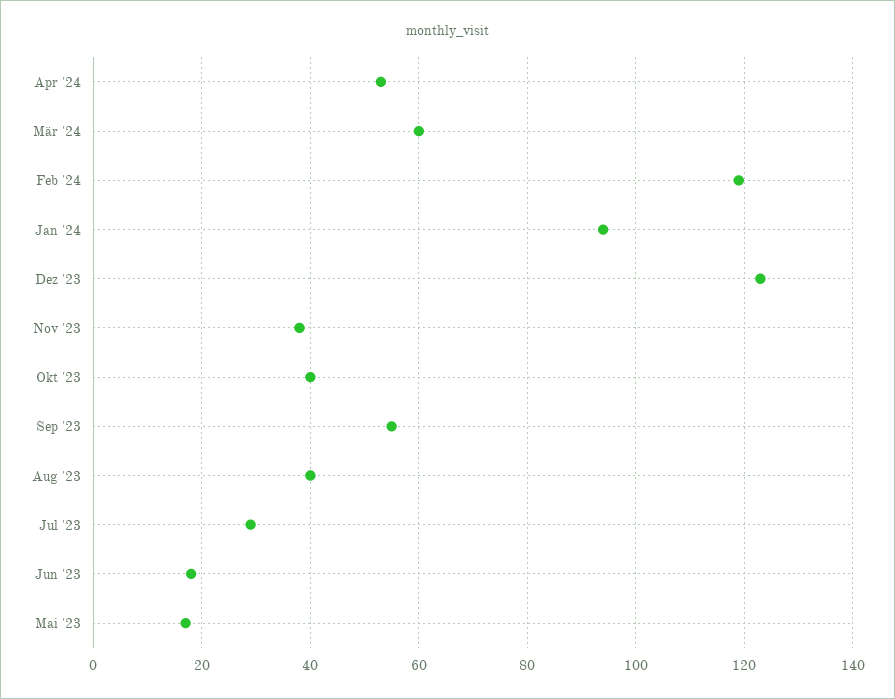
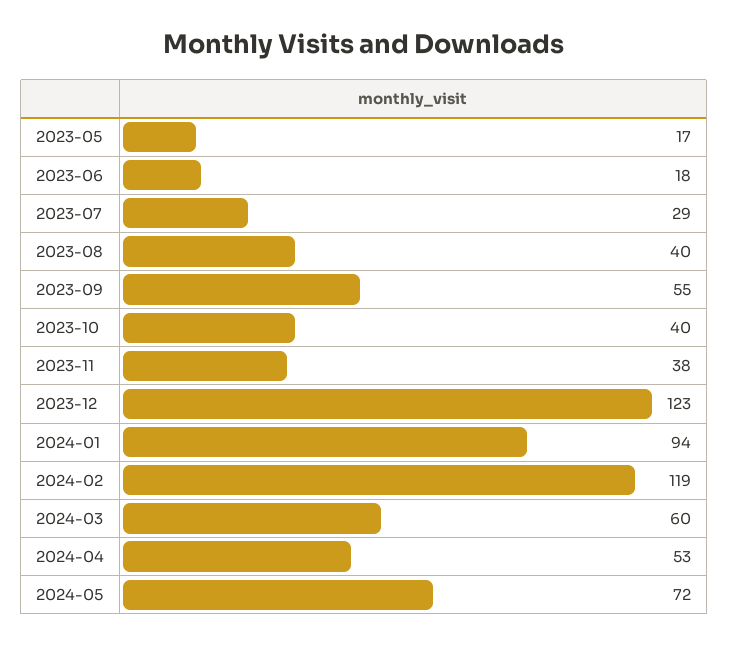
2024-05: none -> 72

